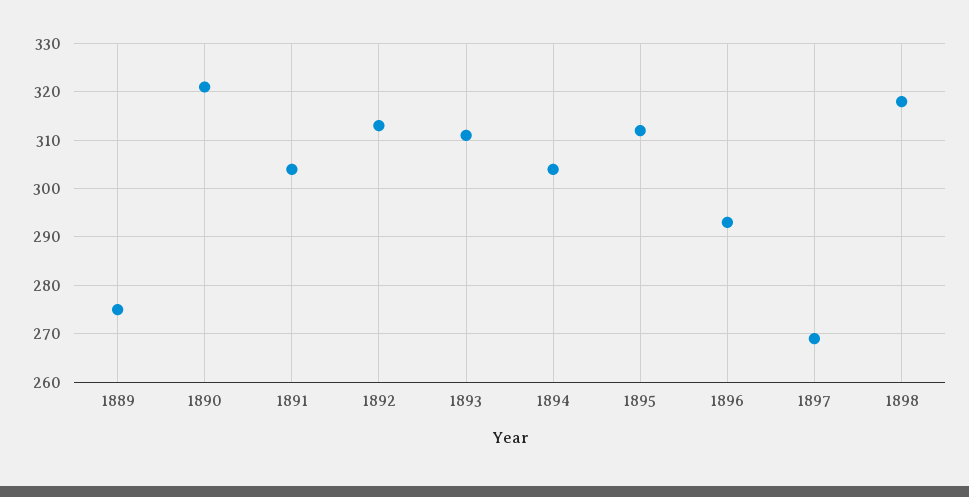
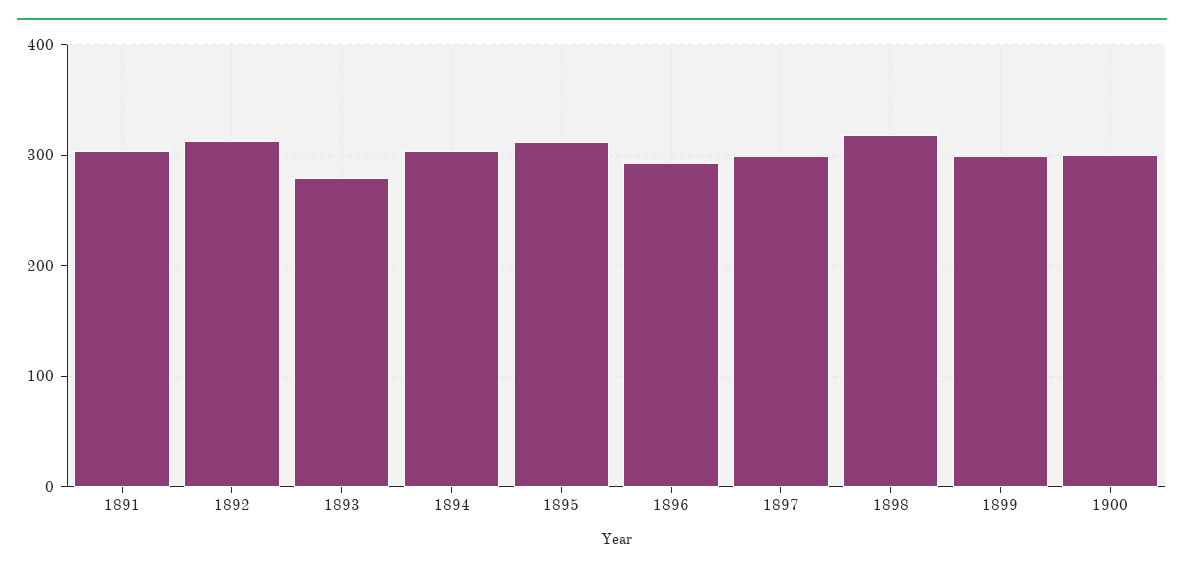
1889: 275 -> none
1890: 320 -> none
1893: 310 -> 280
1897: 270 -> 300
1899: none -> 300
1900: none -> 300

